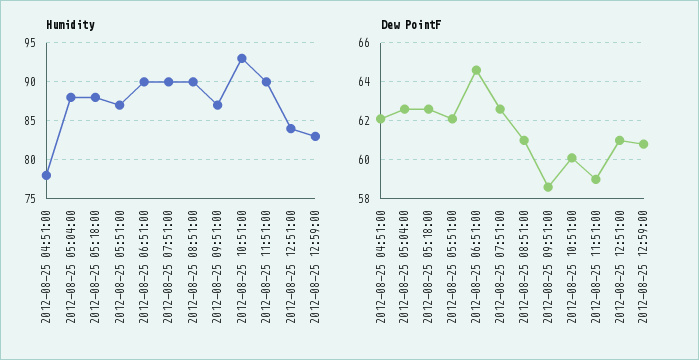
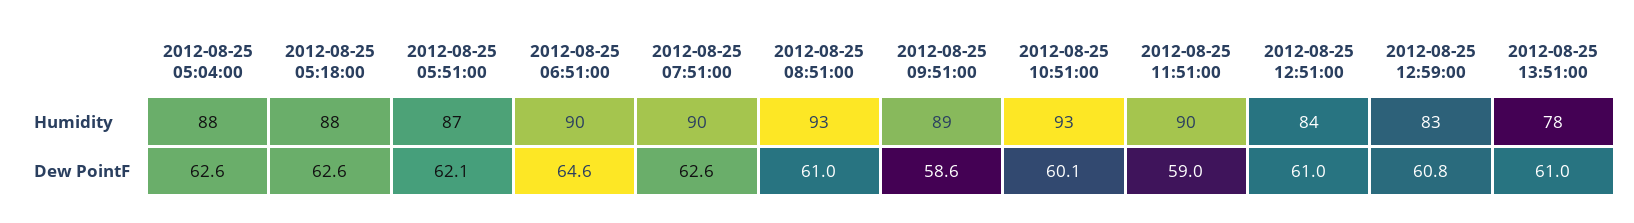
Humidity, 2012-08-25 04:51:00: 78 -> none
Humidity, 2012-08-25 08:51:00: 90 -> 93
Humidity, 2012-08-25 09:51:00: 87 -> 89
Dew PointF, 2012-08-25 04:51:00: 62 -> none
Humidity, 2012-08-25 13:51:00: none -> 78
Dew PointF, 2012-08-25 13:51:00: none -> 61

